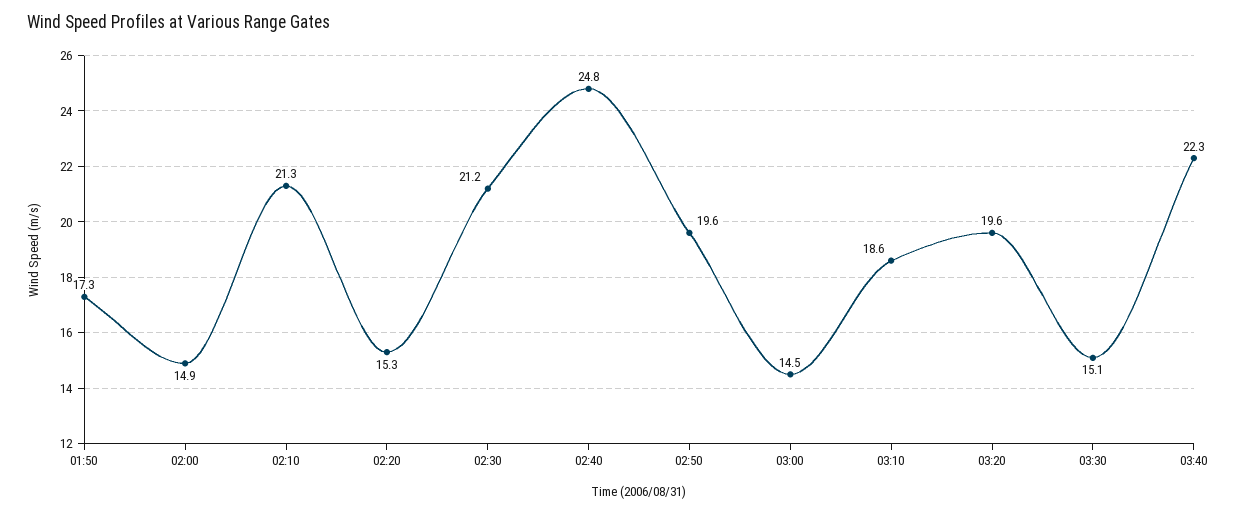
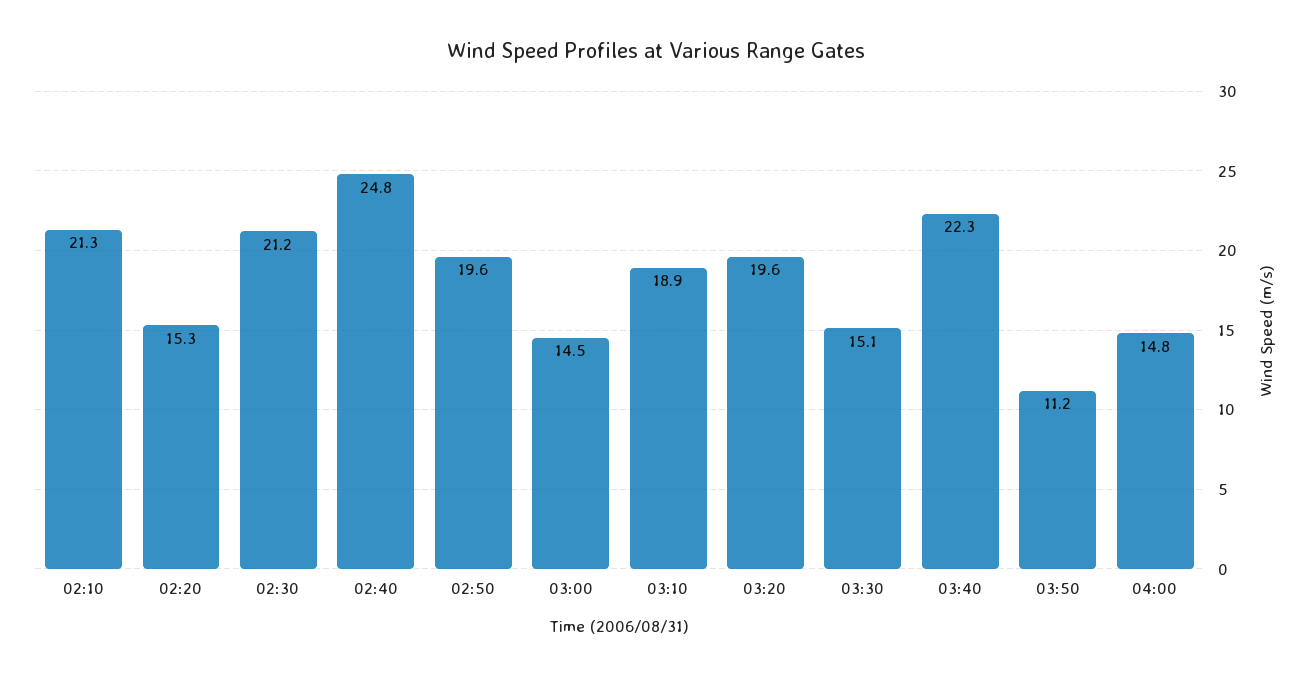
01:50: 17.3 -> none
02:00: 14.9 -> none
03:10: 18.6 -> 18.9
03:50: none -> 11.2
04:00: none -> 14.8

